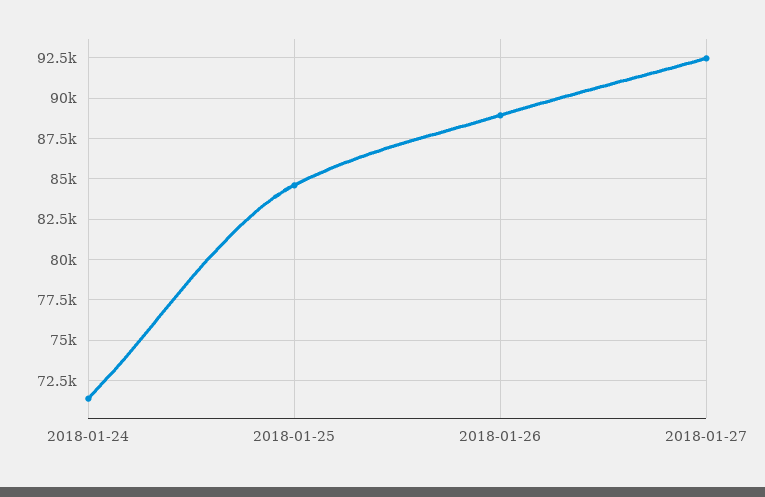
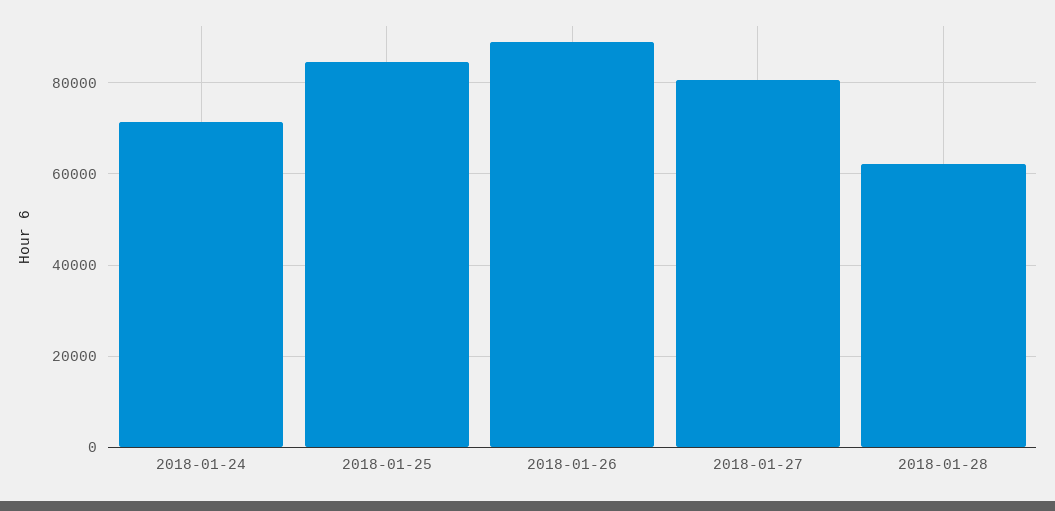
2018-01-27: 92500 -> 80000
2018-01-28: none -> 62000

